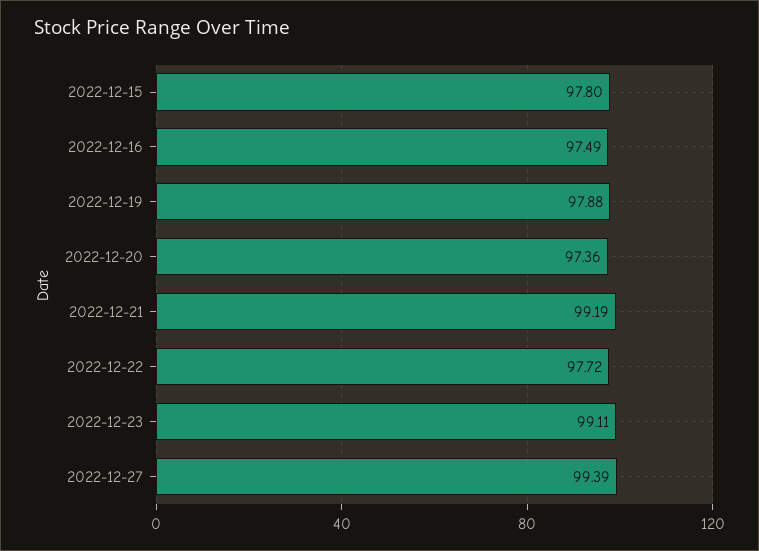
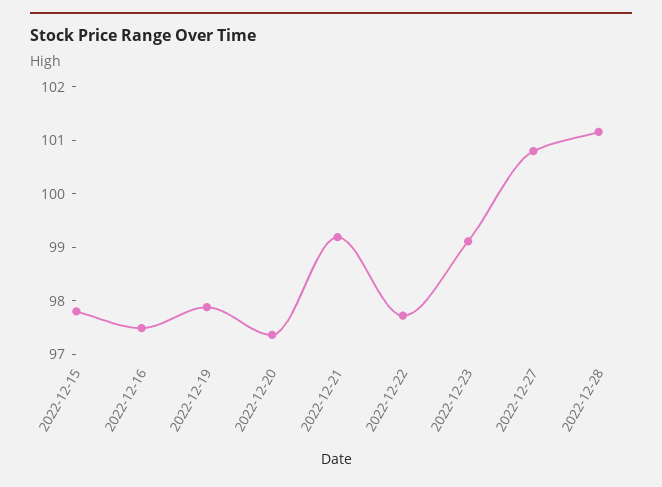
2022-12-27: 99.39 -> 100.8
2022-12-28: none -> 101.2

